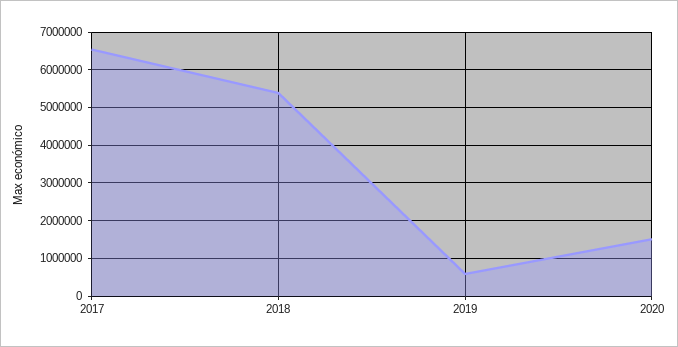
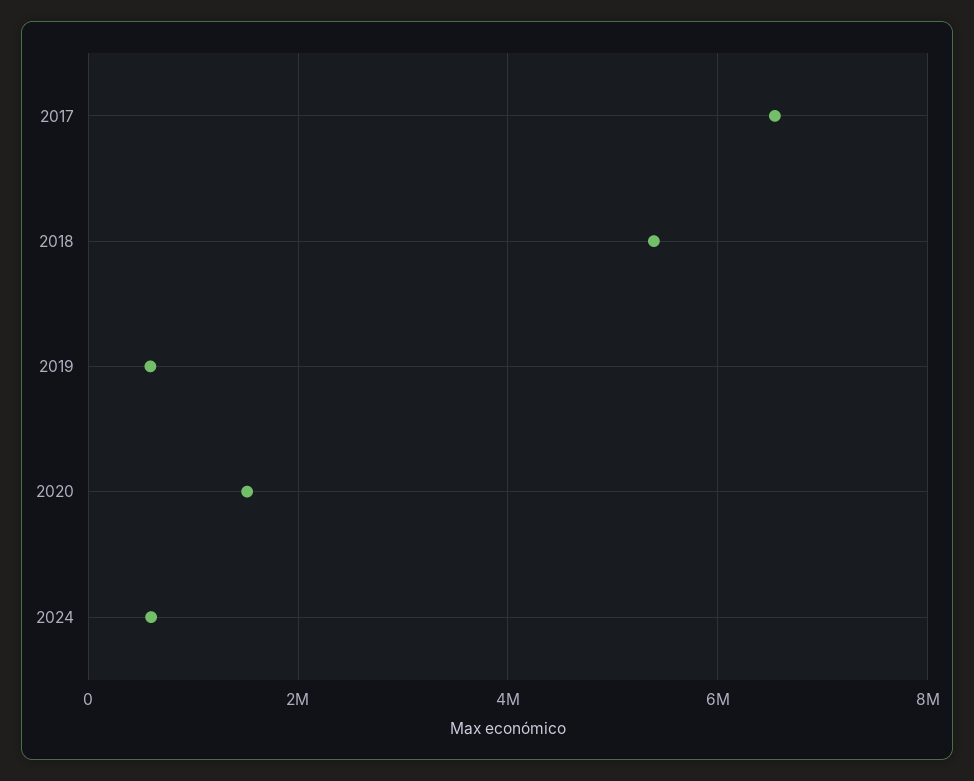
2024: none -> 600000

